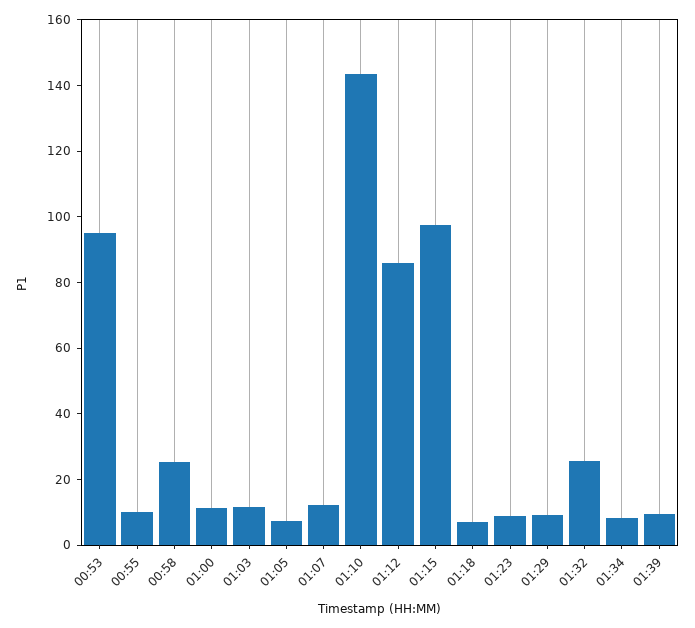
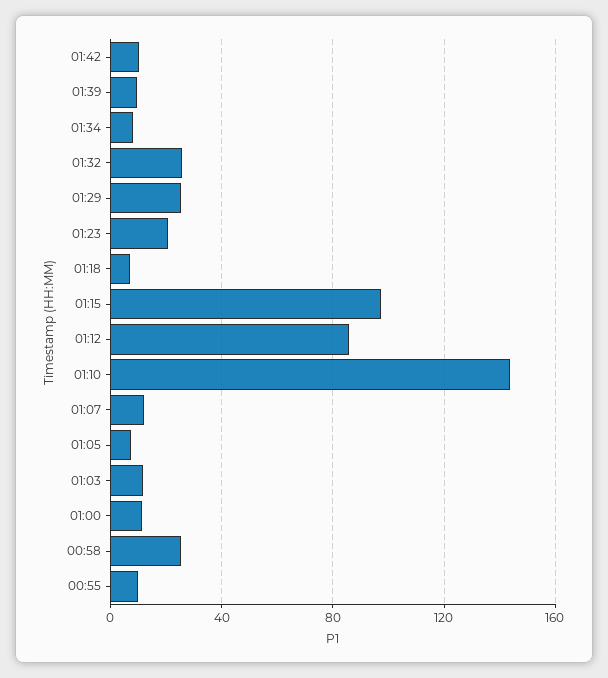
00:53: 95 -> none
01:23: 10 -> 20
01:29: 10 -> 25
01:42: none -> 10

